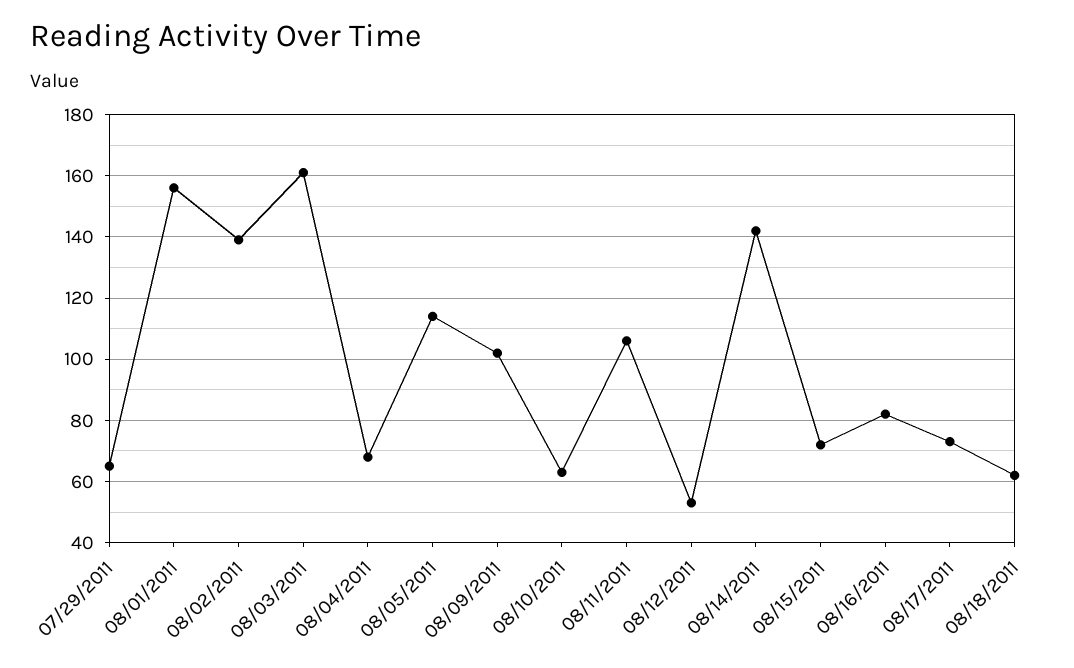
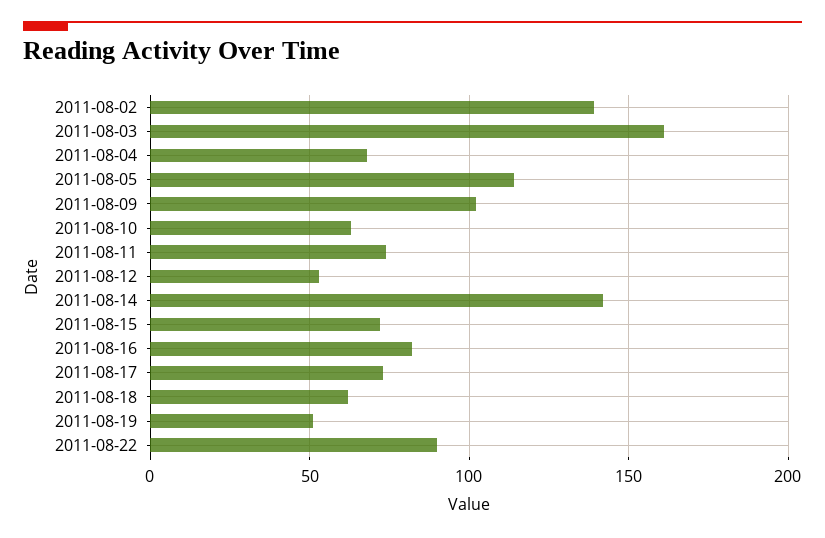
07/29/2011: 65 -> none
08/01/2011: 155 -> none
08/11/2011: 105 -> 75
2011-08-19: none -> 50
2011-08-22: none -> 90

